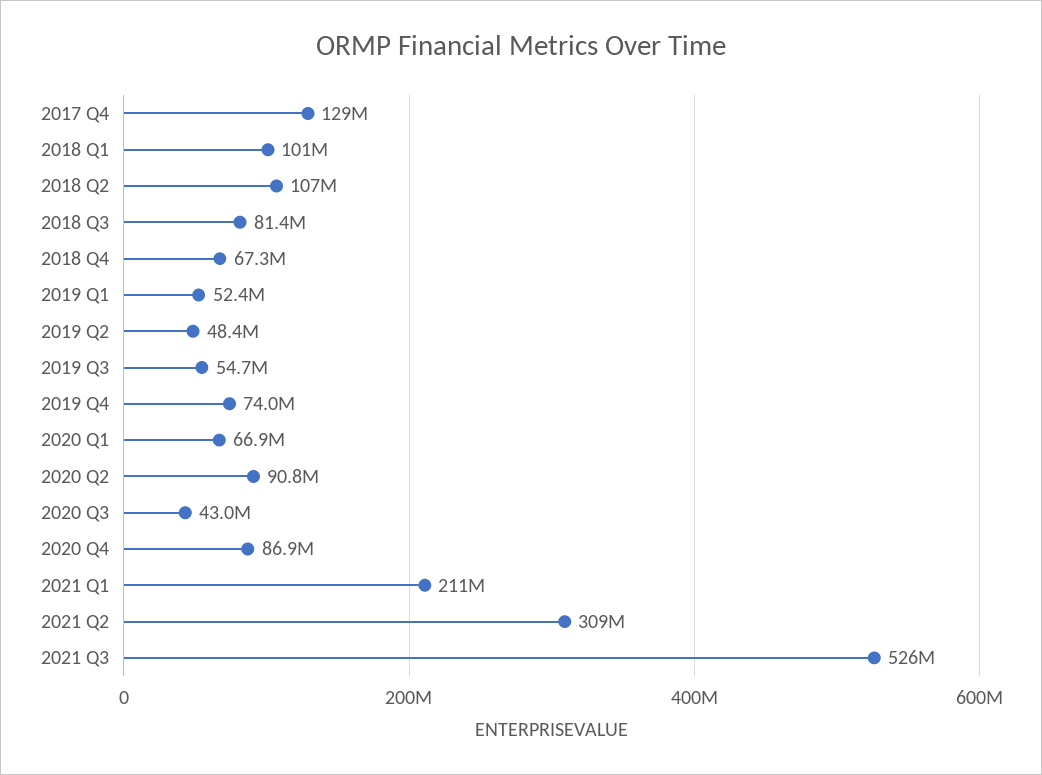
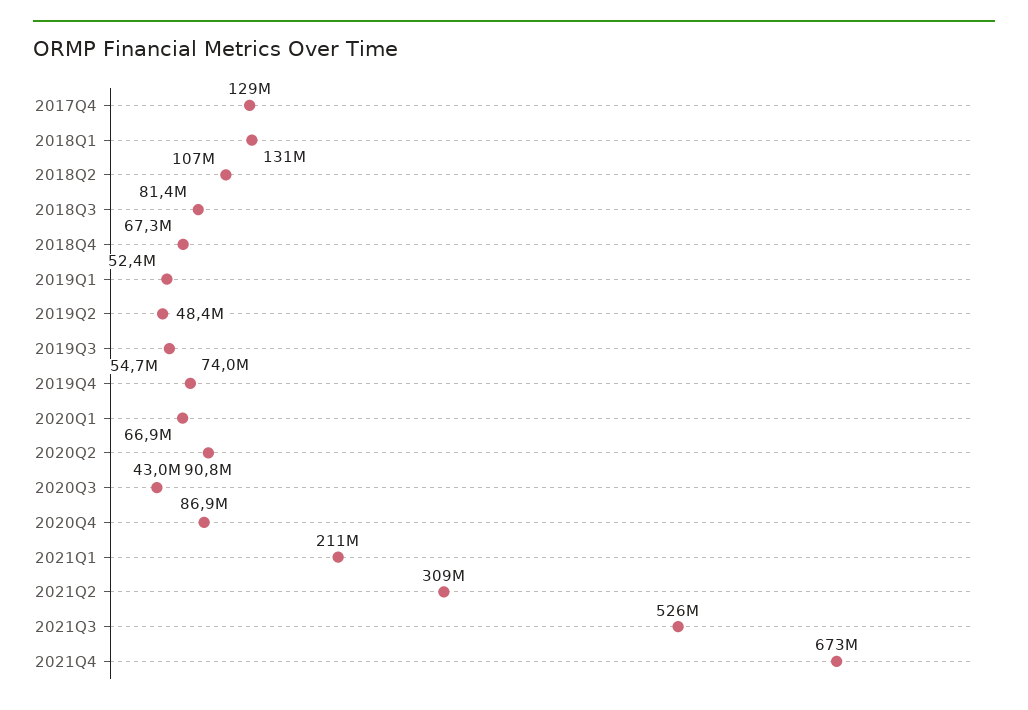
2018 Q1: 101000000 -> 131000000
2021Q4: none -> 673000000

